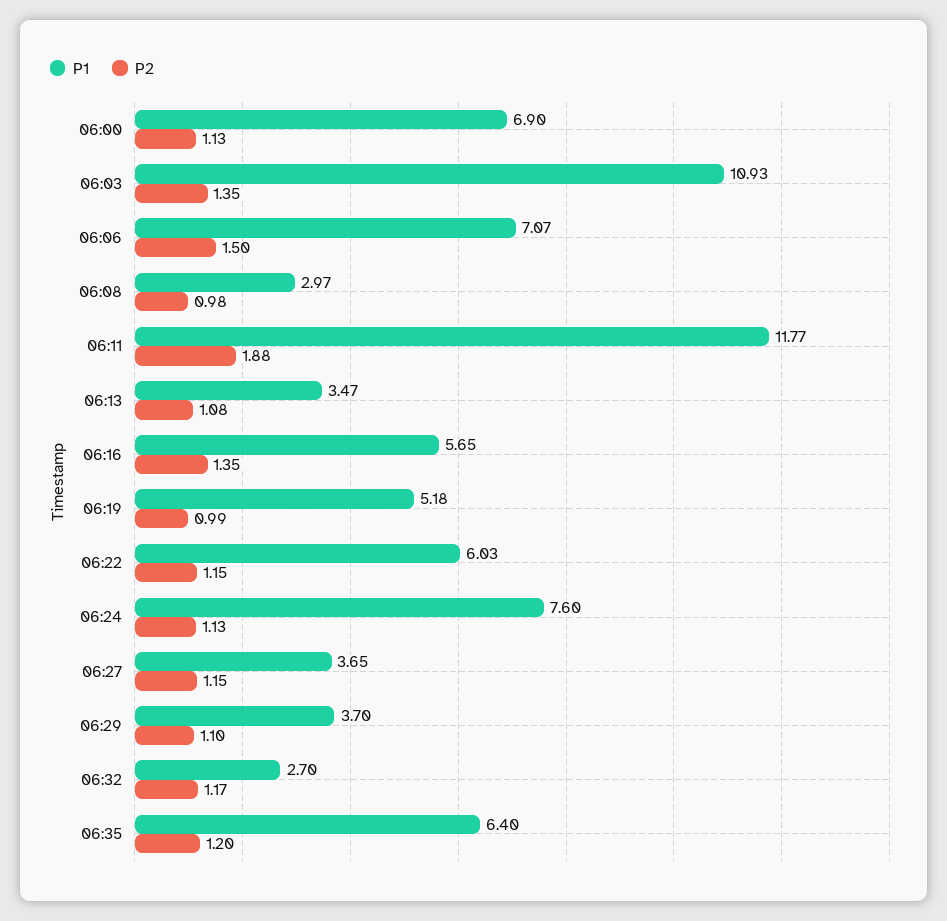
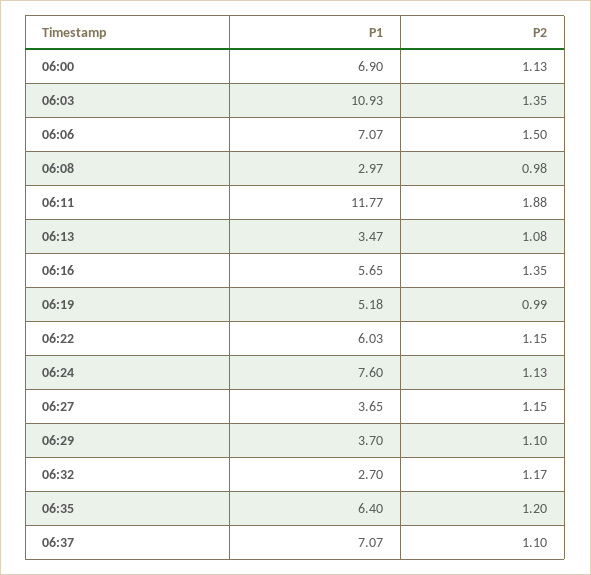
P1, 06:37: none -> 7.07
P2, 06:37: none -> 1.1

